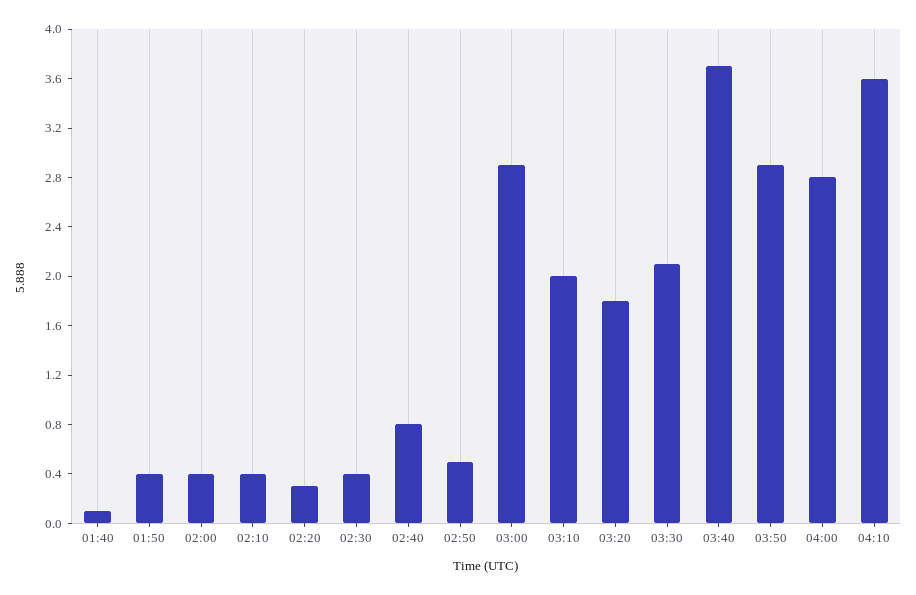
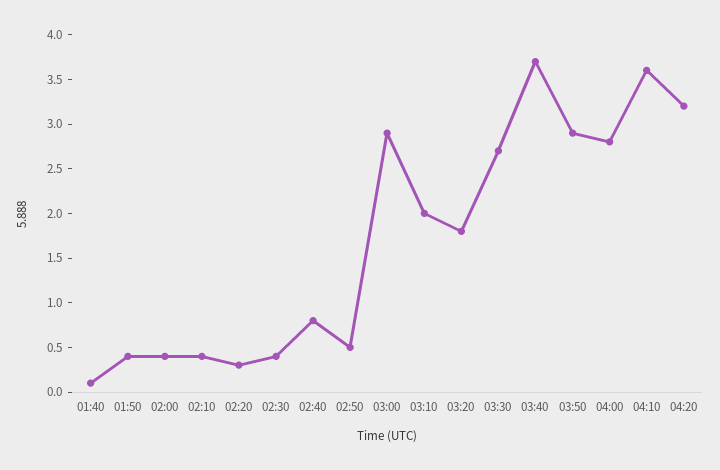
03:30: 2.1 -> 2.7
04:20: none -> 3.2

